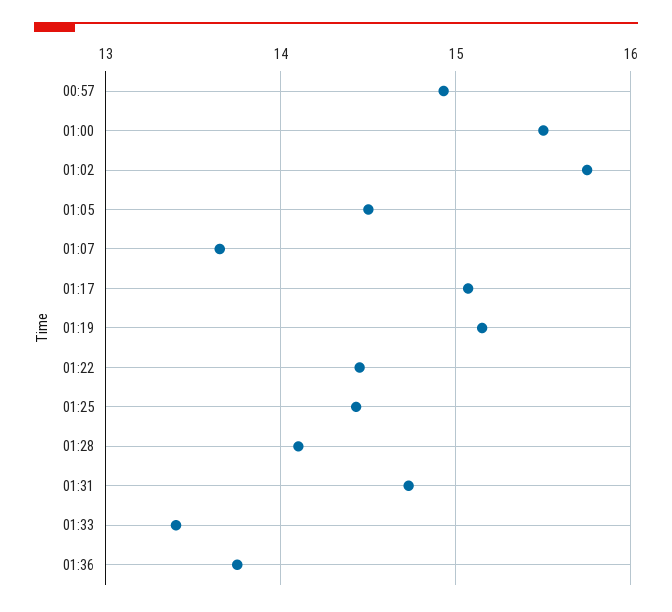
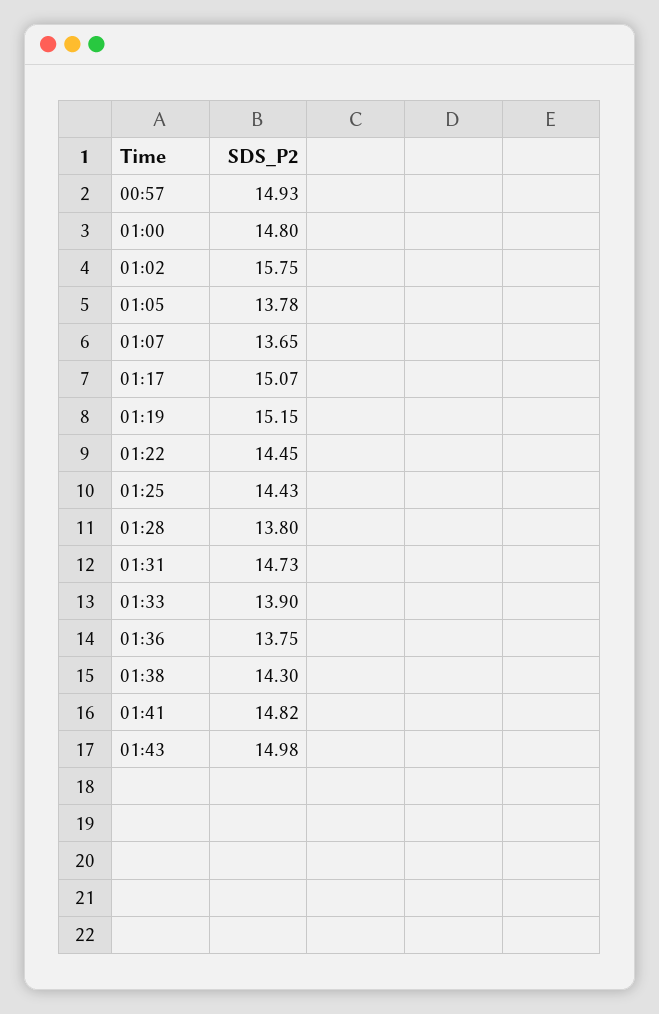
01:00: 15.5 -> 14.8
01:05: 14.5 -> 13.78
01:28: 14.1 -> 13.8
01:33: 13.4 -> 13.9
01:38: none -> 14.3
01:41: none -> 14.82
01:43: none -> 14.98

